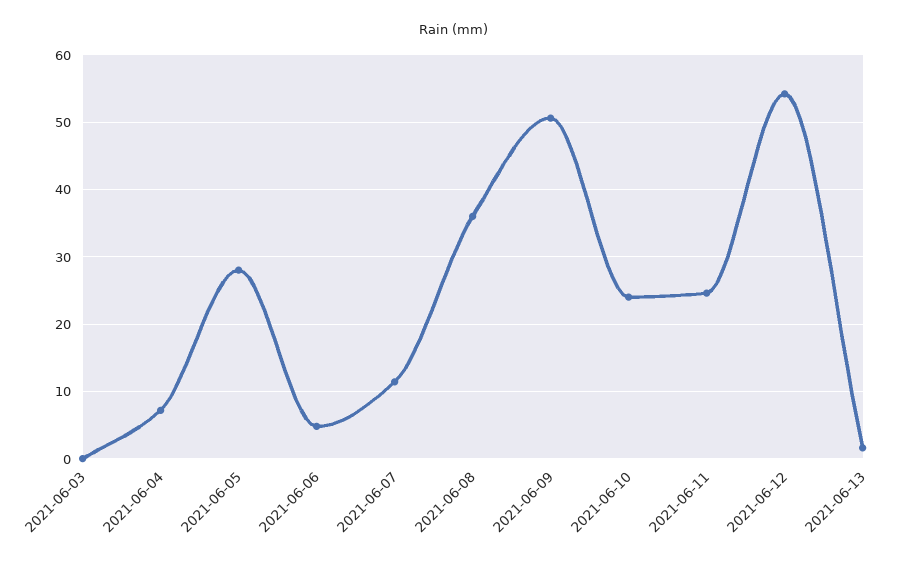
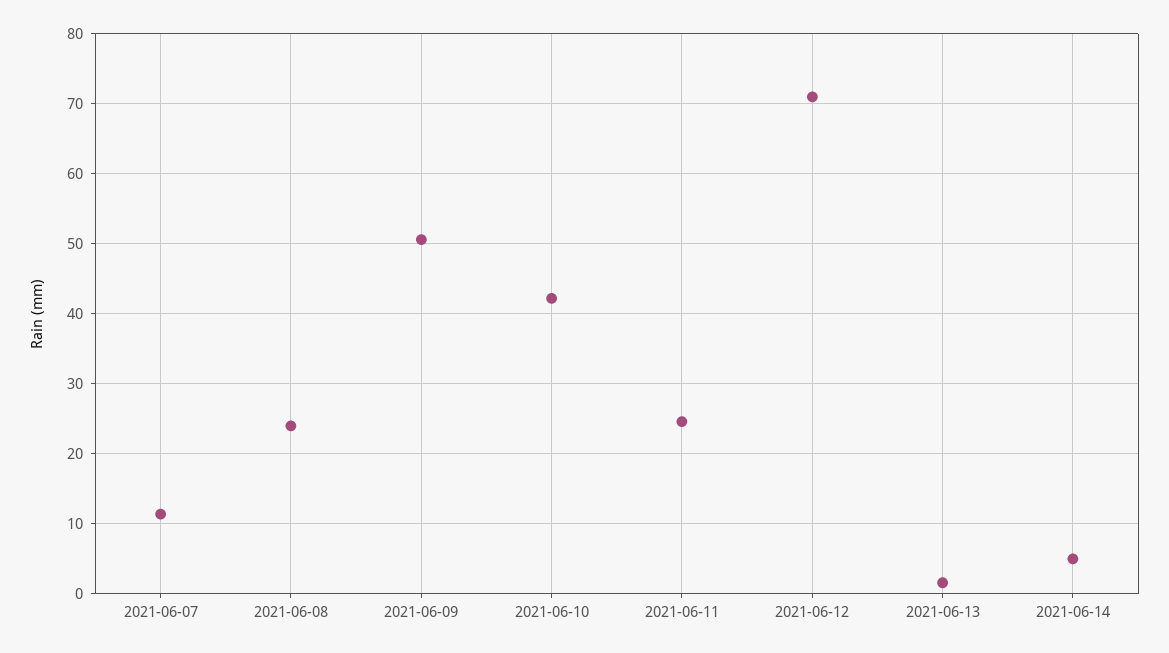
2021-06-03: 0 -> none
2021-06-04: 7 -> none
2021-06-05: 28 -> none
2021-06-06: 5 -> none
2021-06-08: 36 -> 24
2021-06-10: 24 -> 42
2021-06-12: 54 -> 71
2021-06-14: none -> 5

